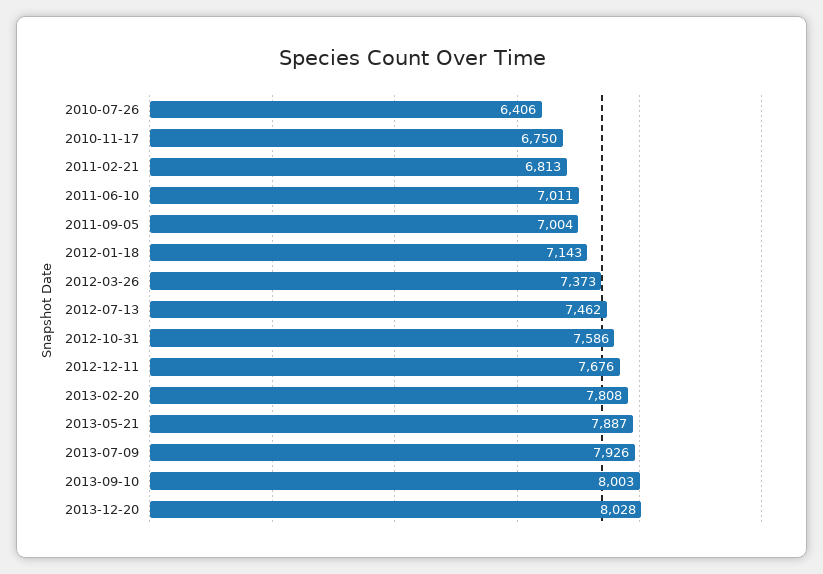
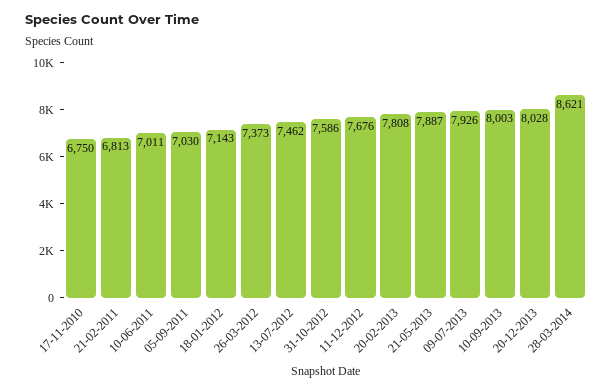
2010-07-26: 6406 -> none
2011-09-05: 7004 -> 7030
28-03-2014: none -> 8621

